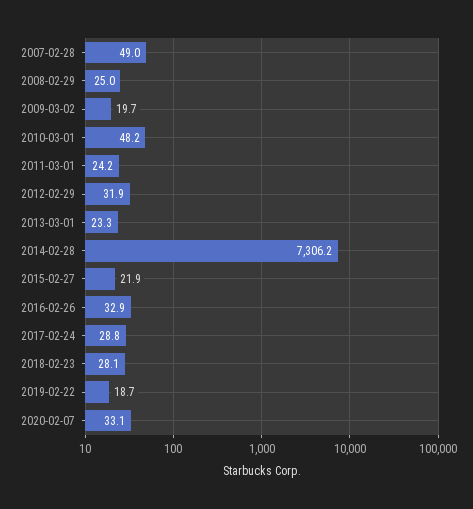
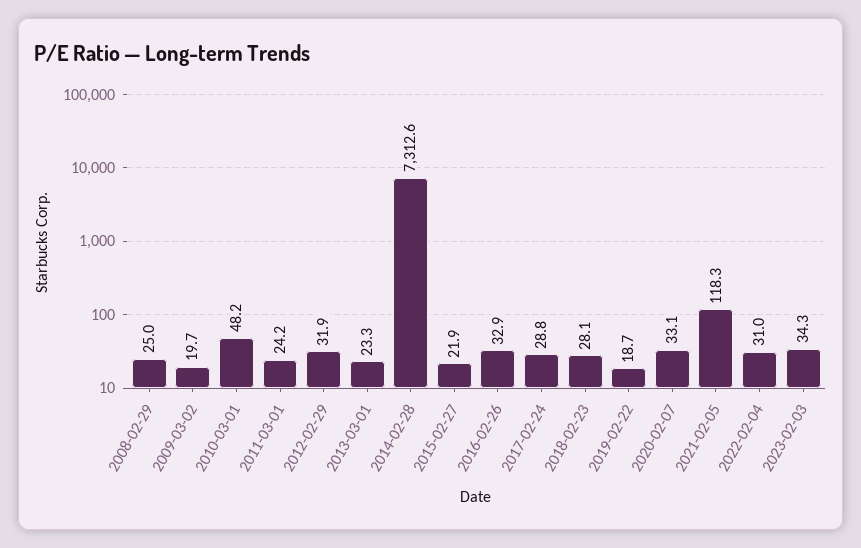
2007-02-28: 49 -> none
2014-02-28: 7306.2 -> 7312.6
2021-02-05: none -> 118.3
2022-02-04: none -> 31
2023-02-03: none -> 34.3

